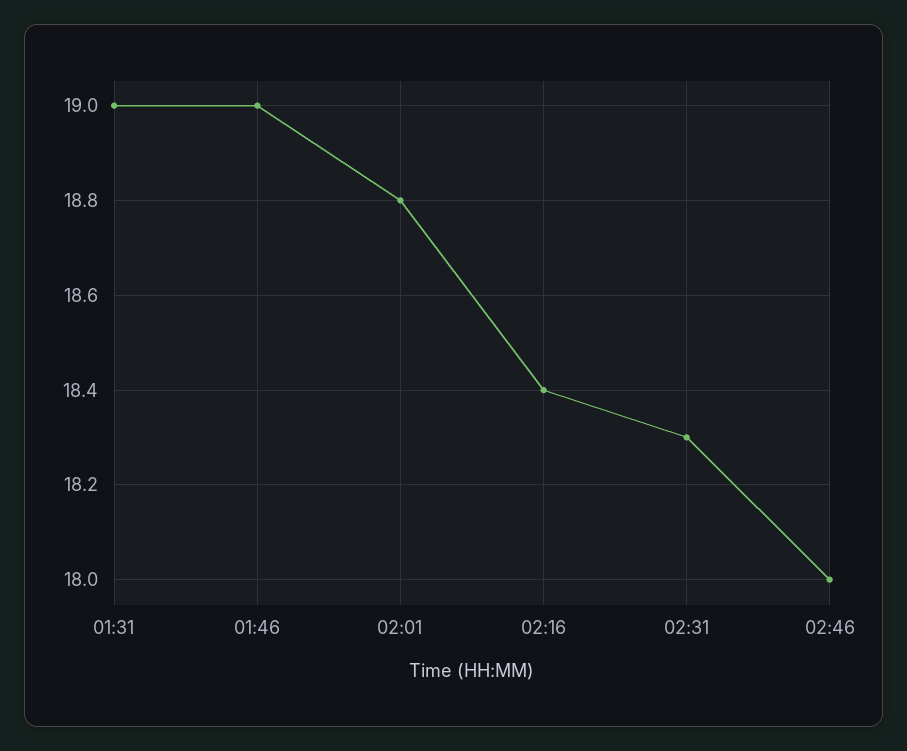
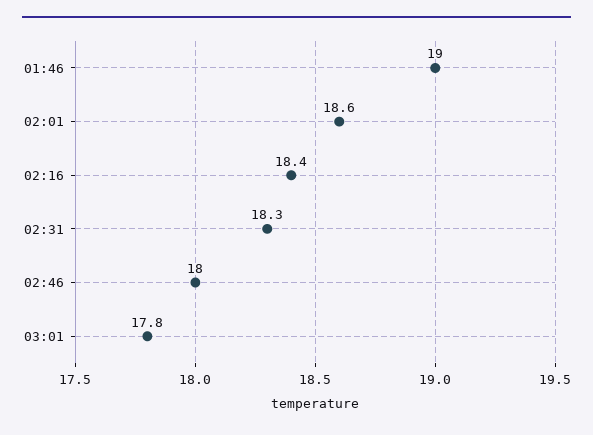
01:31: 19 -> none
02:01: 18.8 -> 18.6
03:01: none -> 17.8

